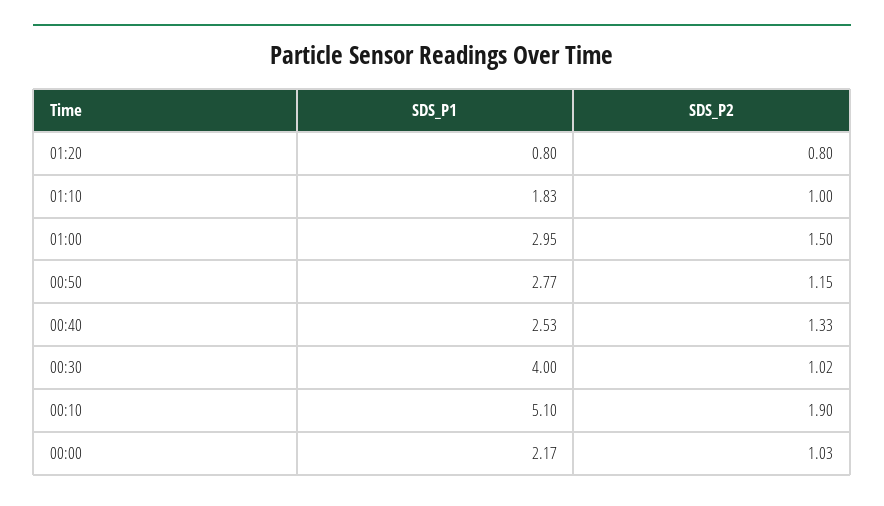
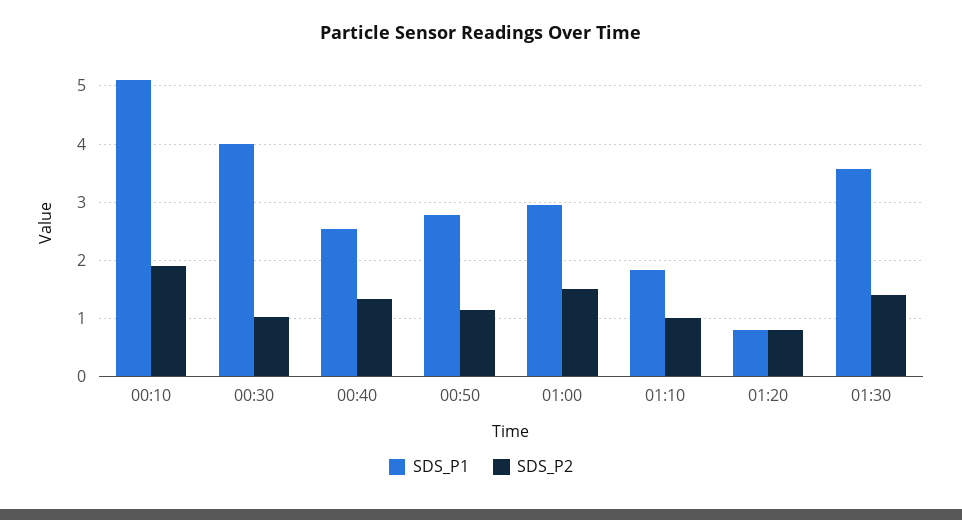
SDS_P1, 00:00: 2.17 -> none
SDS_P2, 00:00: 1.03 -> none
SDS_P1, 01:30: none -> 3.6
SDS_P2, 01:30: none -> 1.4

